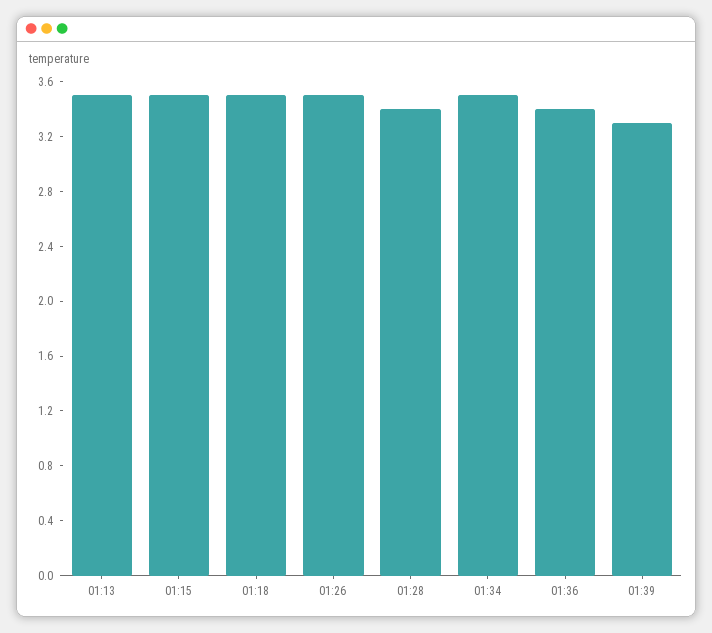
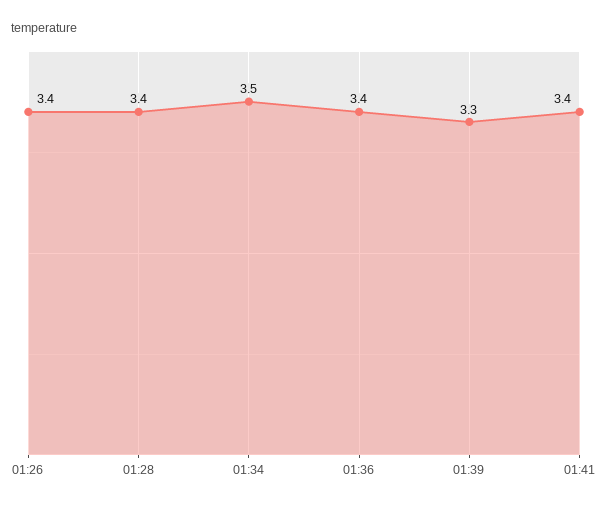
01:13: 3.5 -> none
01:15: 3.5 -> none
01:18: 3.5 -> none
01:26: 3.5 -> 3.4
01:41: none -> 3.4

